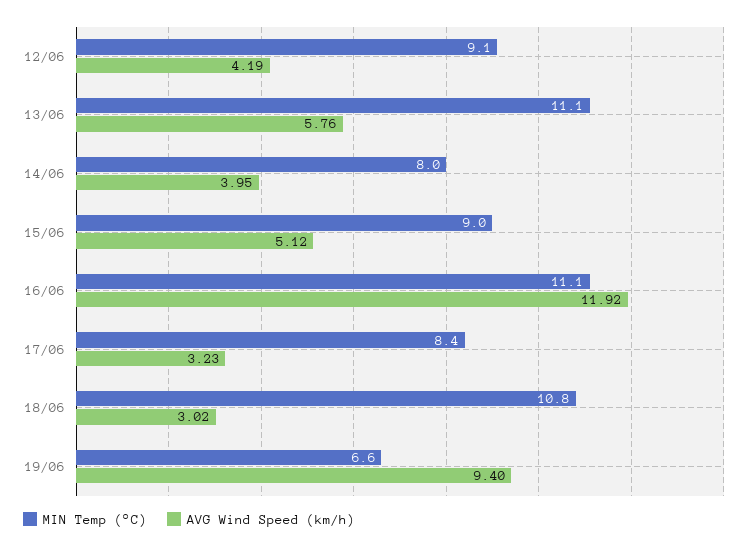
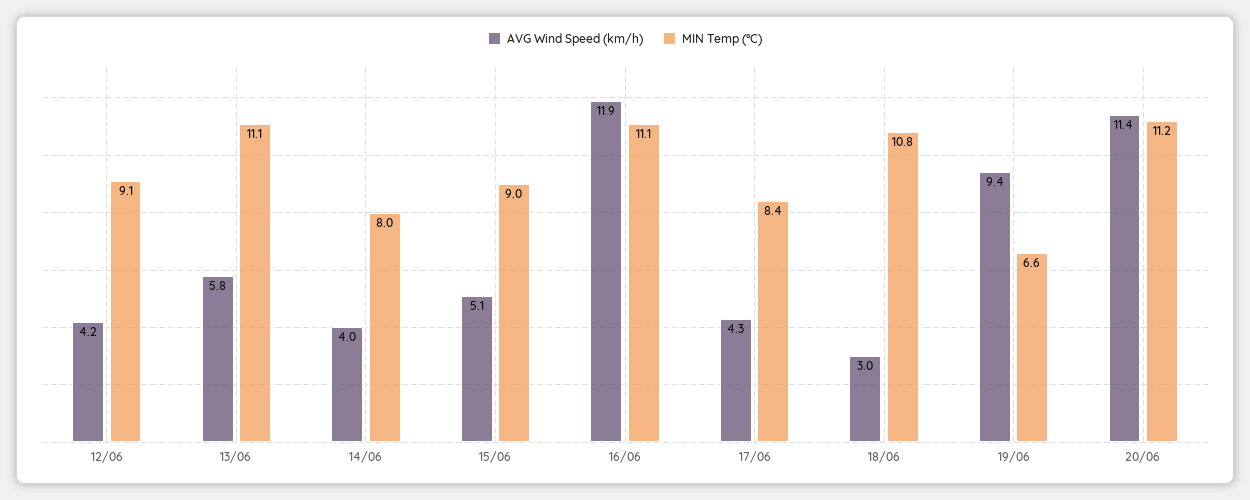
AVG Wind Speed (km/h), 17/06: 3.23 -> 4.3
AVG Wind Speed (km/h), 20/06: none -> 11.4
MIN Temp (°C), 20/06: none -> 11.2

